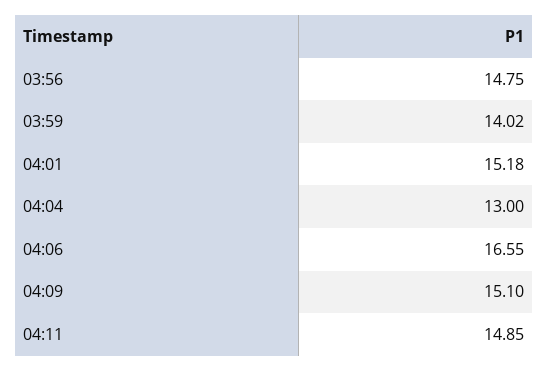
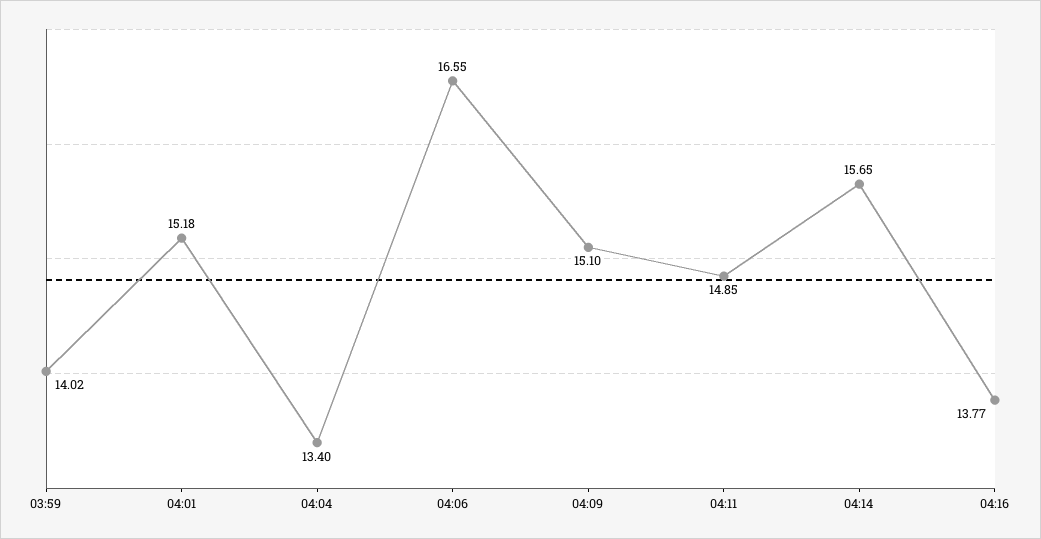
03:56: 14.75 -> none
04:04: 13 -> 13.4
04:14: none -> 15.65
04:16: none -> 13.77

